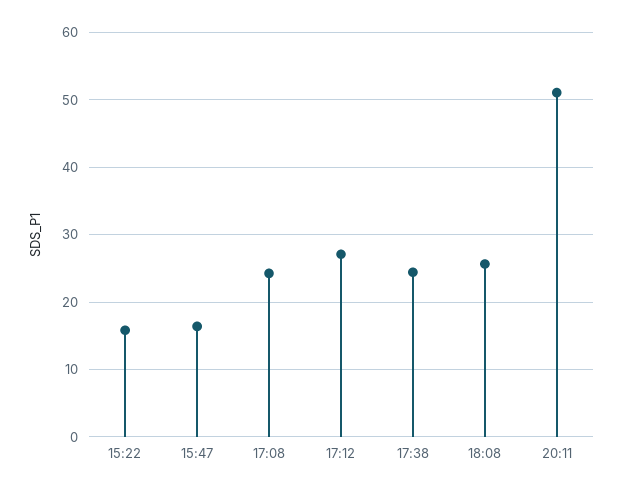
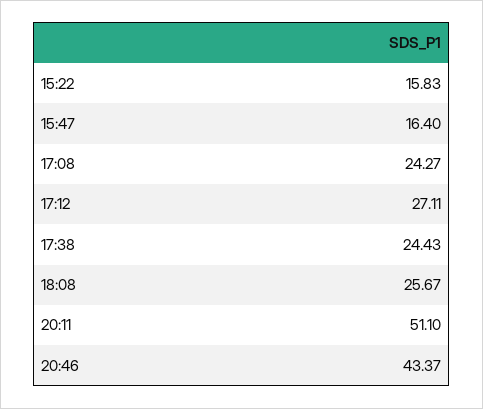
20:46: none -> 43.37

